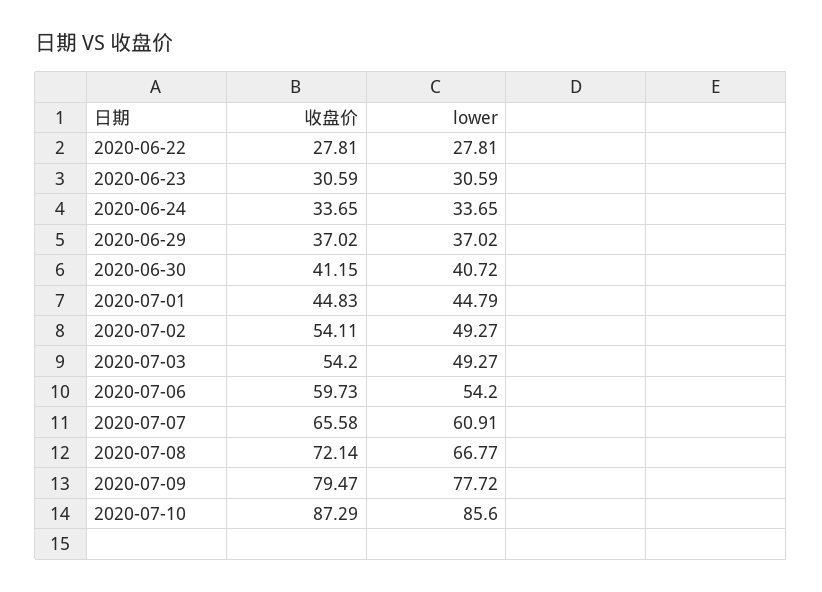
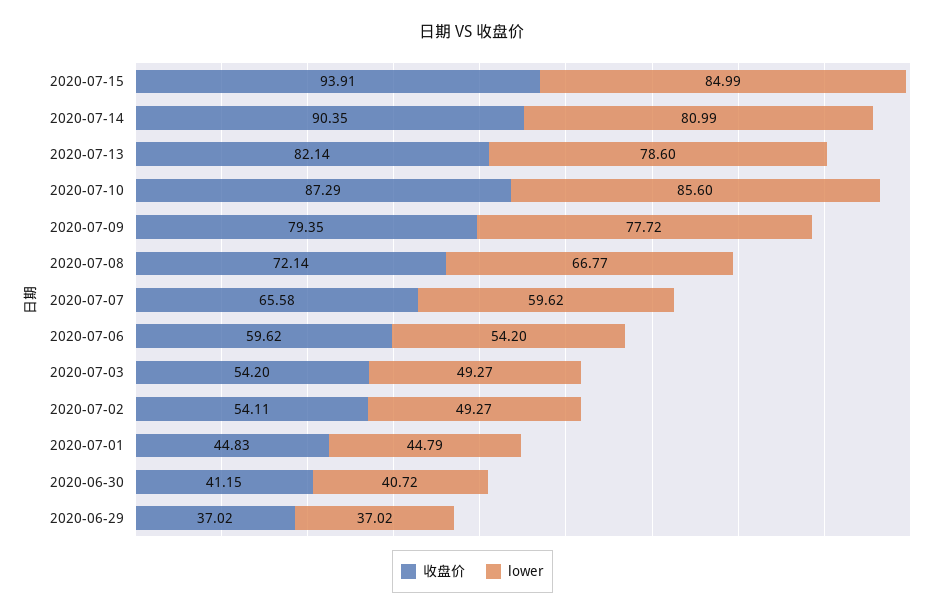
收盘价, 2020-06-22: 27.81 -> none
lower, 2020-06-22: 27.81 -> none
收盘价, 2020-06-23: 30.59 -> none
lower, 2020-06-23: 30.59 -> none
收盘价, 2020-06-24: 33.65 -> none
lower, 2020-06-24: 33.65 -> none
收盘价, 2020-07-06: 59.73 -> 59.62
lower, 2020-07-07: 60.91 -> 59.62
收盘价, 2020-07-09: 79.47 -> 79.35
收盘价, 2020-07-15: none -> 93.91
lower, 2020-07-15: none -> 84.99
收盘价, 2020-07-14: none -> 90.35
lower, 2020-07-14: none -> 80.99
收盘价, 2020-07-13: none -> 82.14
lower, 2020-07-13: none -> 78.6

